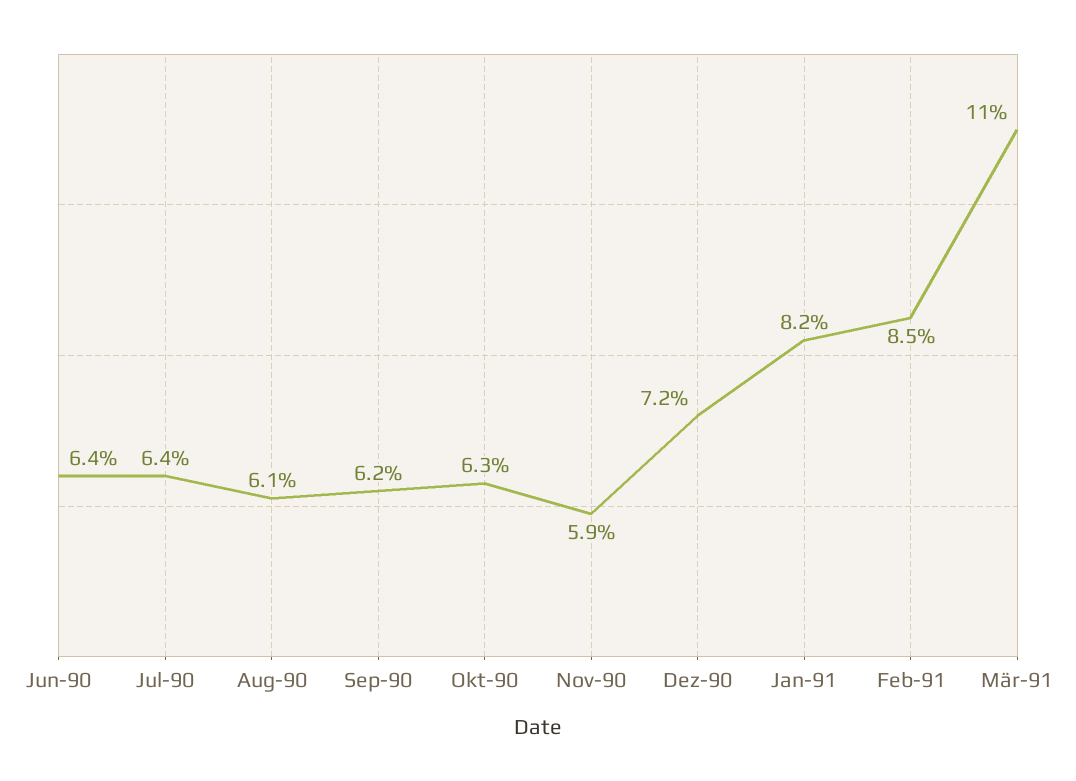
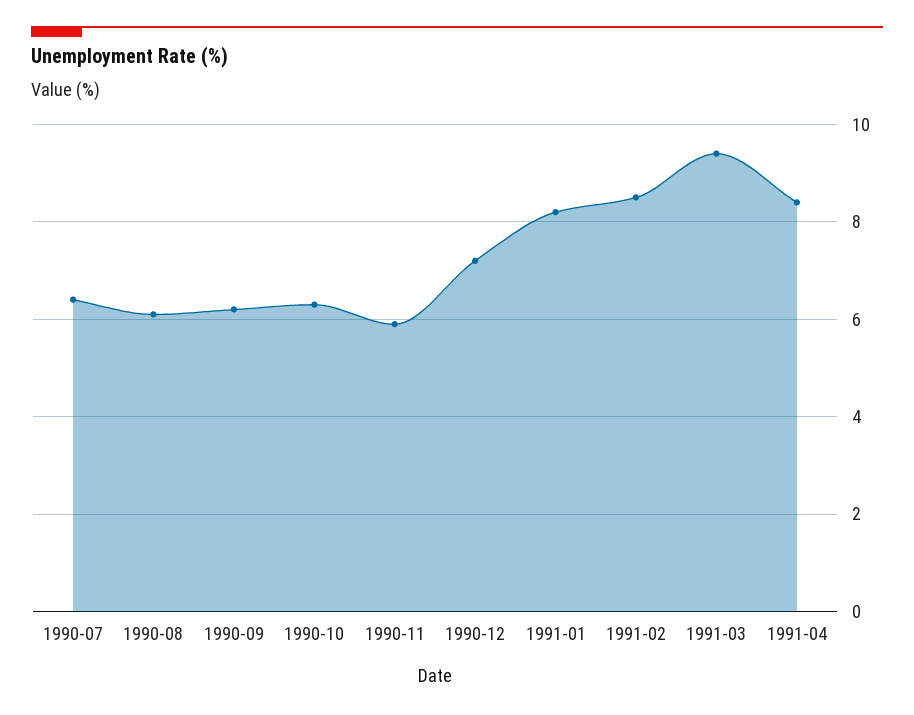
Jun-90: 6.4 -> none
Mär-91: 11 -> 9.5
1991-04: none -> 8.5

